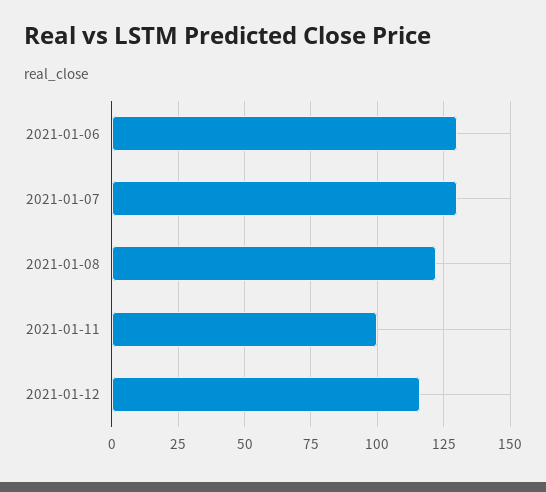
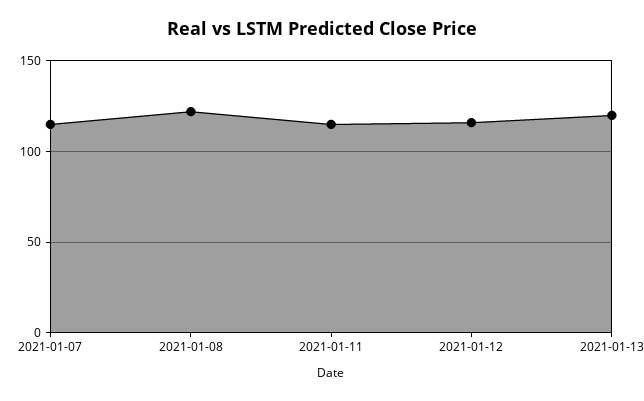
2021-01-06: 130 -> none
2021-01-07: 130 -> 115
2021-01-11: 100 -> 115
2021-01-13: none -> 120

